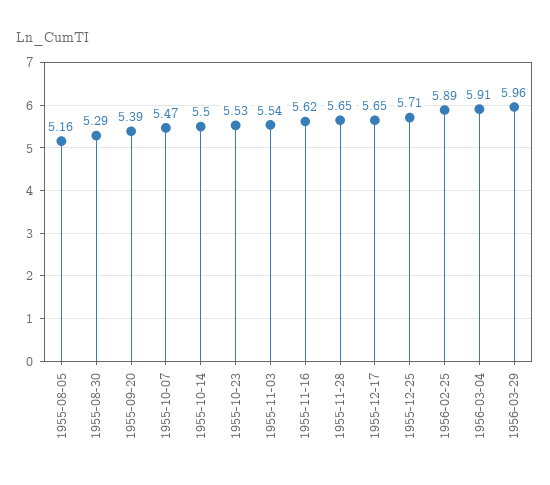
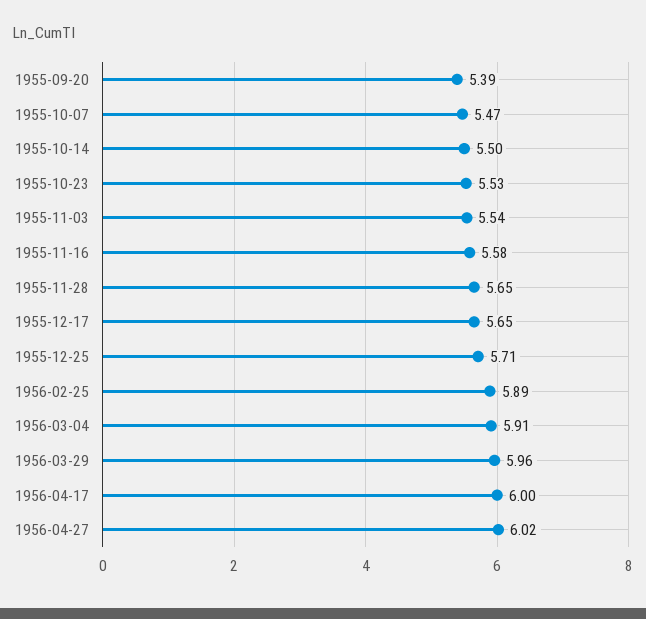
1955-08-05: 5.16 -> none
1955-08-30: 5.29 -> none
1955-11-16: 5.62 -> 5.58
1956-04-17: none -> 6
1956-04-27: none -> 6.02

